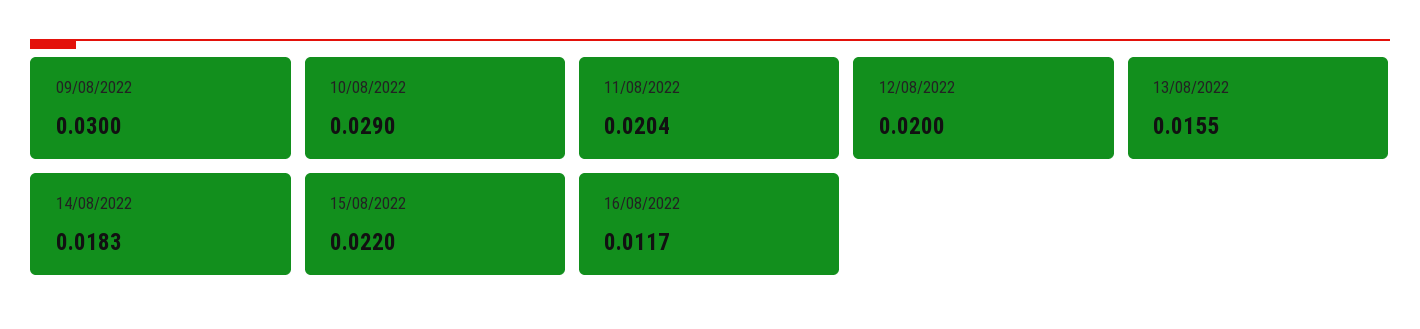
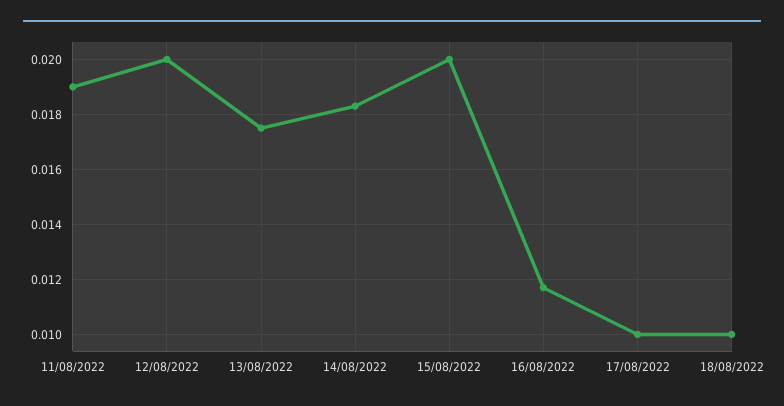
09/08/2022: 0.03 -> none
10/08/2022: 0.029 -> none
11/08/2022: 0.0204 -> 0.019
13/08/2022: 0.0155 -> 0.0175
15/08/2022: 0.022 -> 0.02
17/08/2022: none -> 0.01
18/08/2022: none -> 0.01

